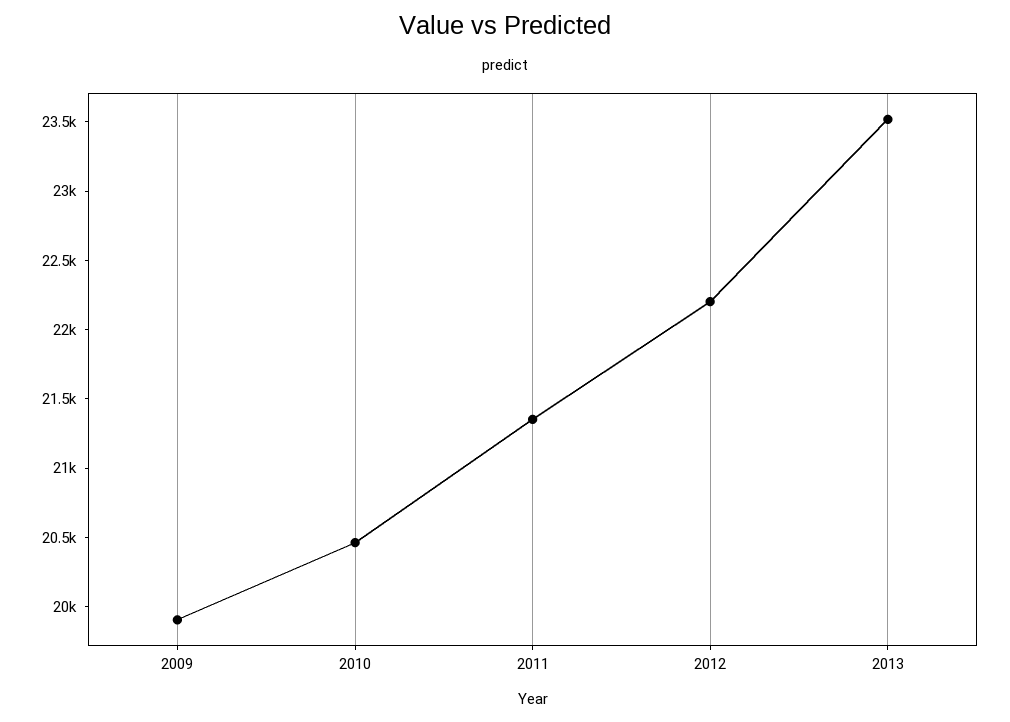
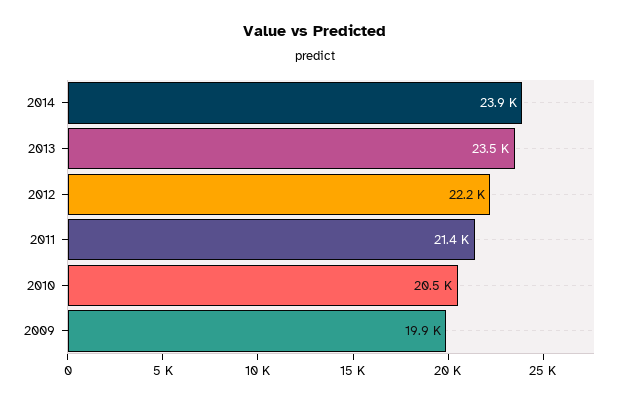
2014: none -> 23900

